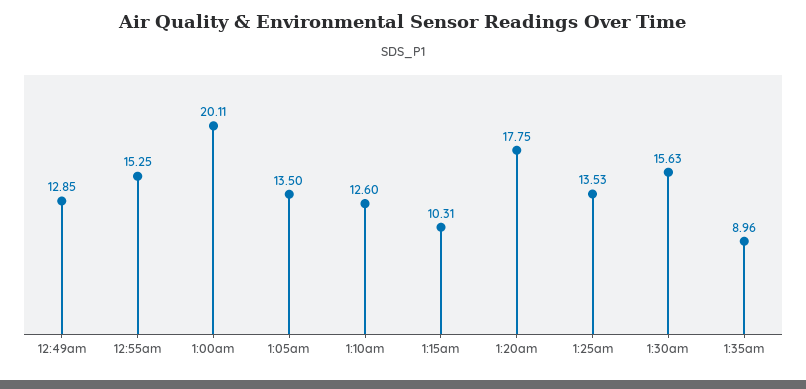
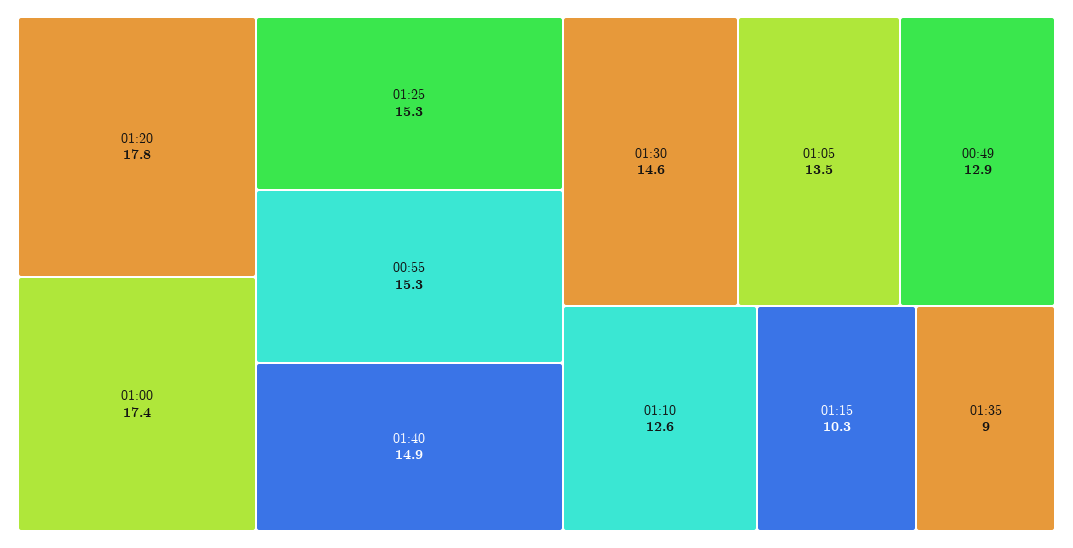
1:00am: 20.11 -> 17.4
1:25am: 13.53 -> 15.3
1:30am: 15.63 -> 14.6
01:40: none -> 14.9

